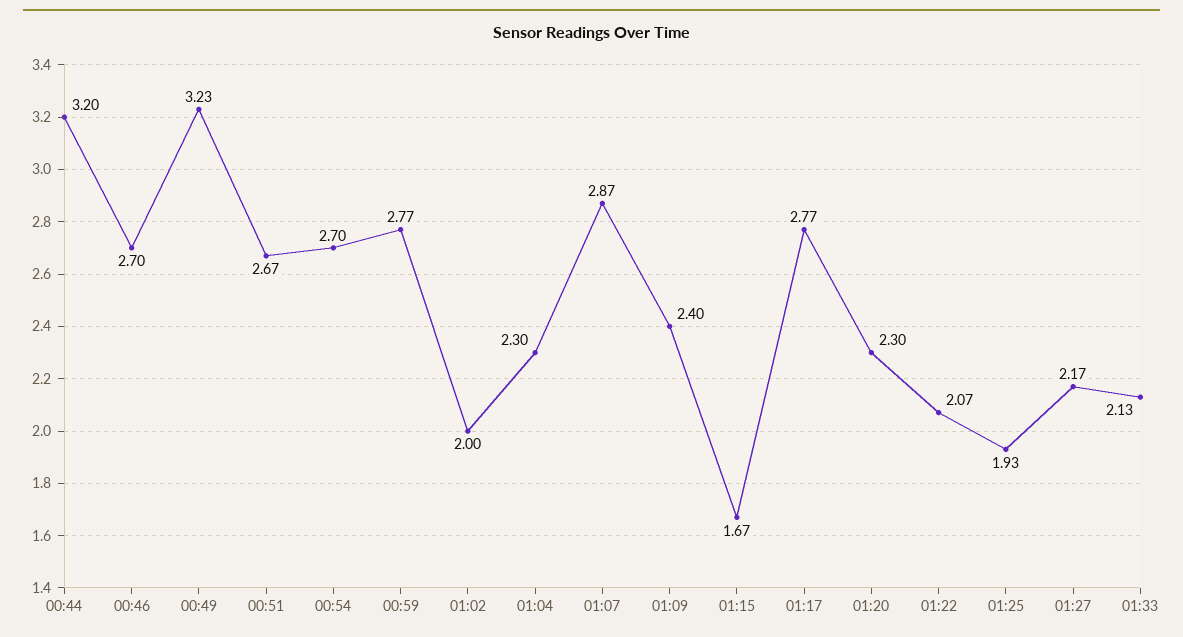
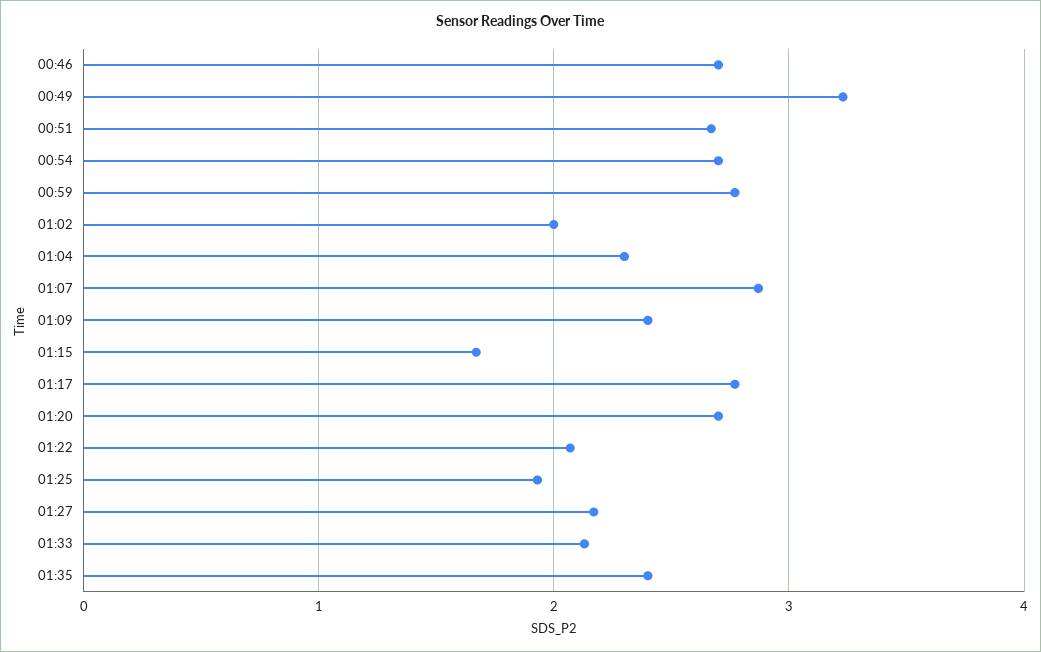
00:44: 3.2 -> none
01:20: 2.3 -> 2.7
01:35: none -> 2.4

